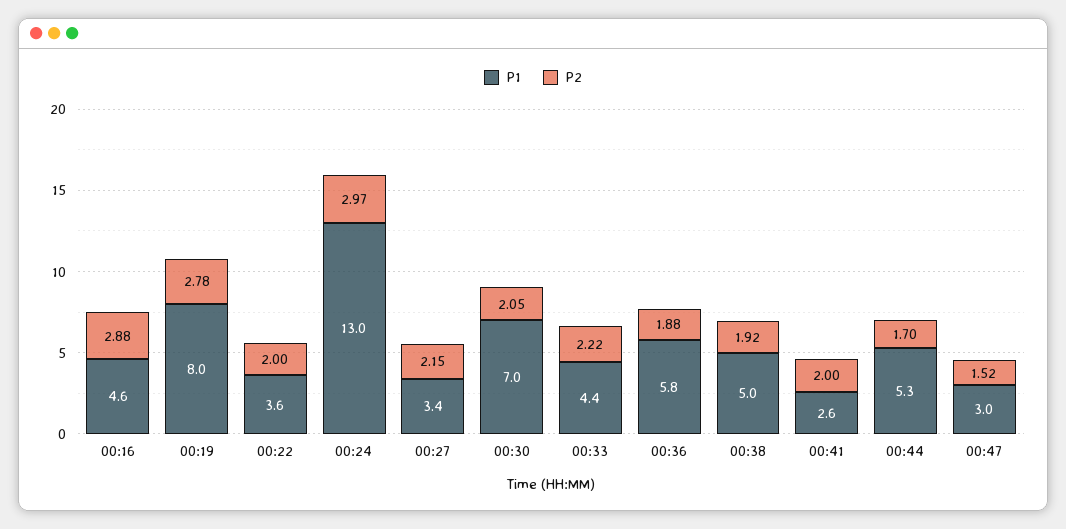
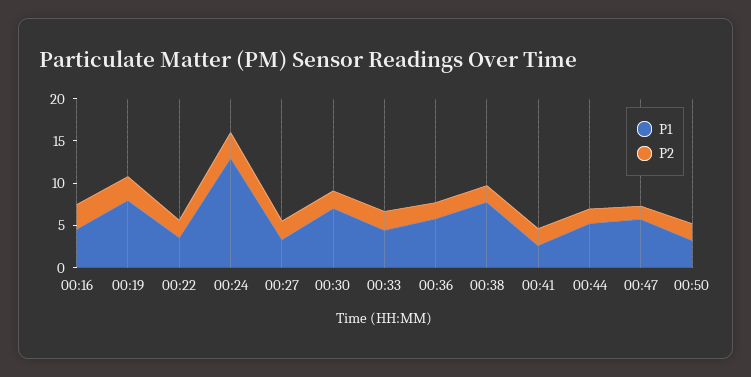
P1, 00:38: 5 -> 8
P1, 00:47: 3 -> 6
P1, 00:50: none -> 3
P2, 00:50: none -> 2

